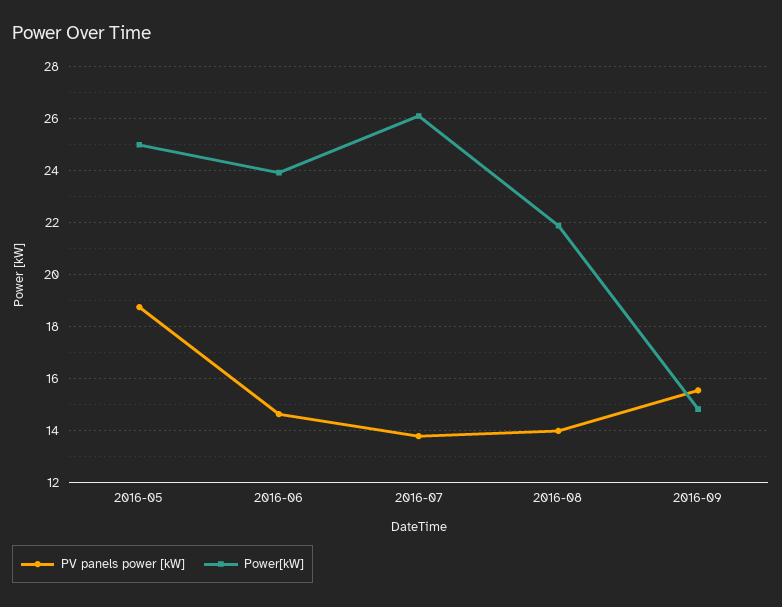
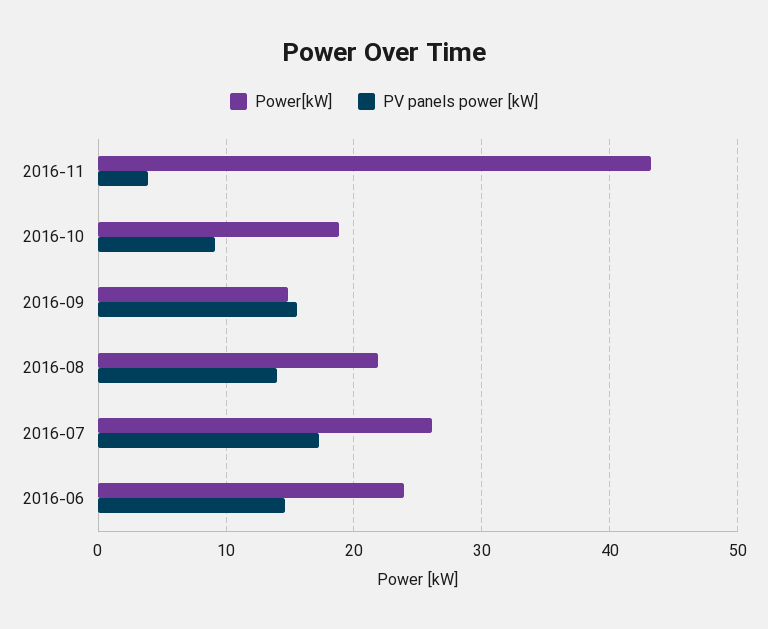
PV panels power [kW], 2016-05: 18.75 -> none
Power[kW], 2016-05: 25 -> none
PV panels power [kW], 2016-07: 13.75 -> 17
Power[kW], 2016-11: none -> 43
PV panels power [kW], 2016-11: none -> 4
Power[kW], 2016-10: none -> 19
PV panels power [kW], 2016-10: none -> 9

